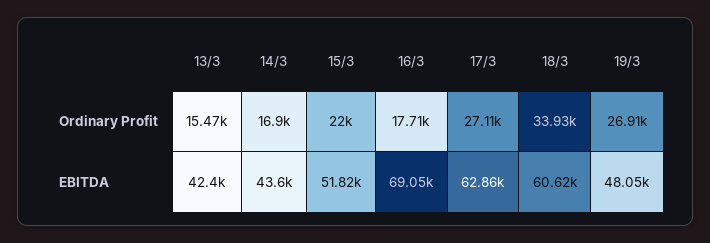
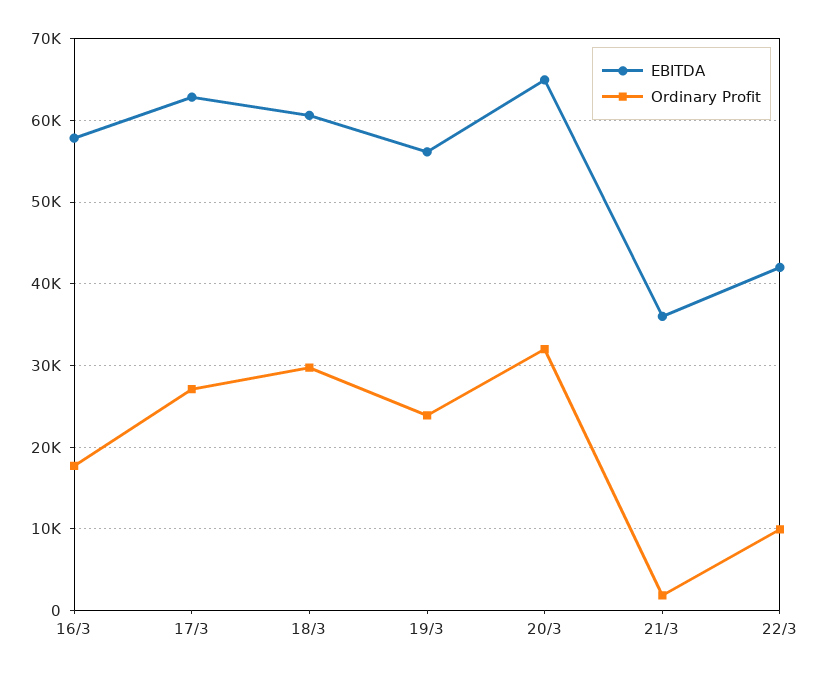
Ordinary Profit, 13/3: 15470 -> none
Ordinary Profit, 14/3: 16900 -> none
Ordinary Profit, 15/3: 22000 -> none
Ordinary Profit, 18/3: 33930 -> 30000
Ordinary Profit, 19/3: 26910 -> 24000
EBITDA, 13/3: 42400 -> none
EBITDA, 14/3: 43600 -> none
EBITDA, 15/3: 51820 -> none
EBITDA, 16/3: 69050 -> 58000
EBITDA, 19/3: 48050 -> 56000
EBITDA, 20/3: none -> 65000
Ordinary Profit, 20/3: none -> 32000
EBITDA, 21/3: none -> 36000
Ordinary Profit, 21/3: none -> 2000
EBITDA, 22/3: none -> 42000
Ordinary Profit, 22/3: none -> 10000

